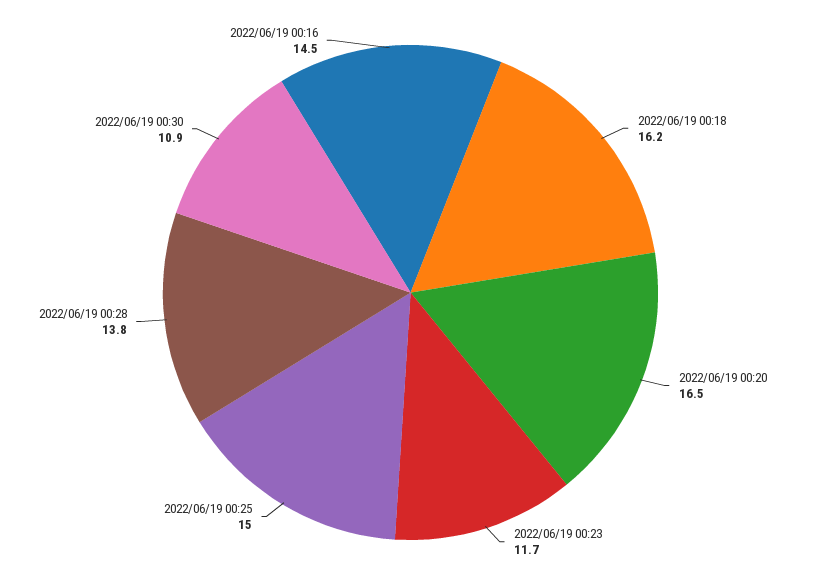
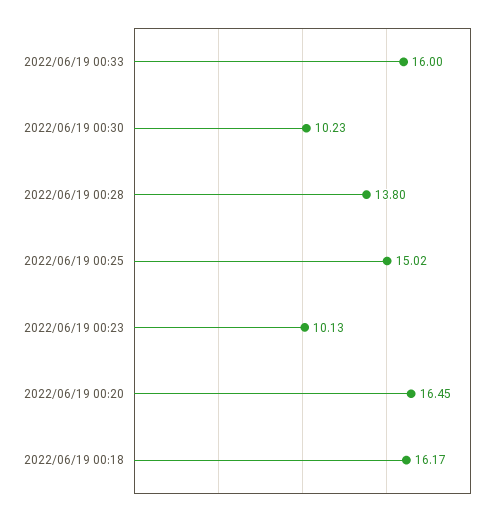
2022/06/19 00:23: 11.7 -> 10.13
2022/06/19 00:30: 10.9 -> 10.23
2022/06/19 00:16: 14.5 -> none
2022/06/19 00:33: none -> 16

